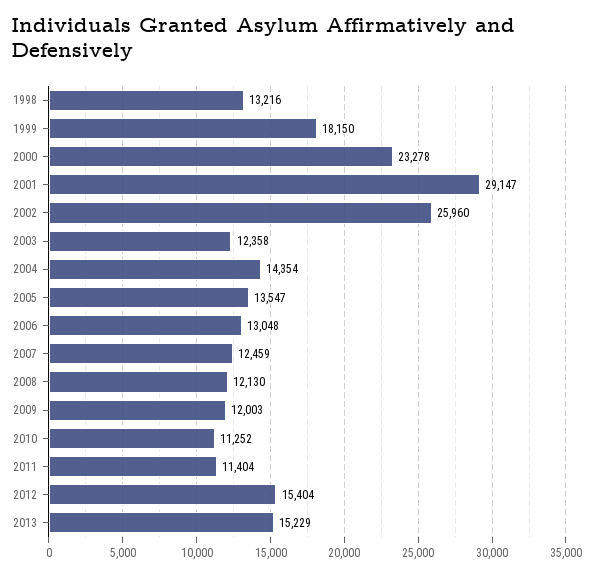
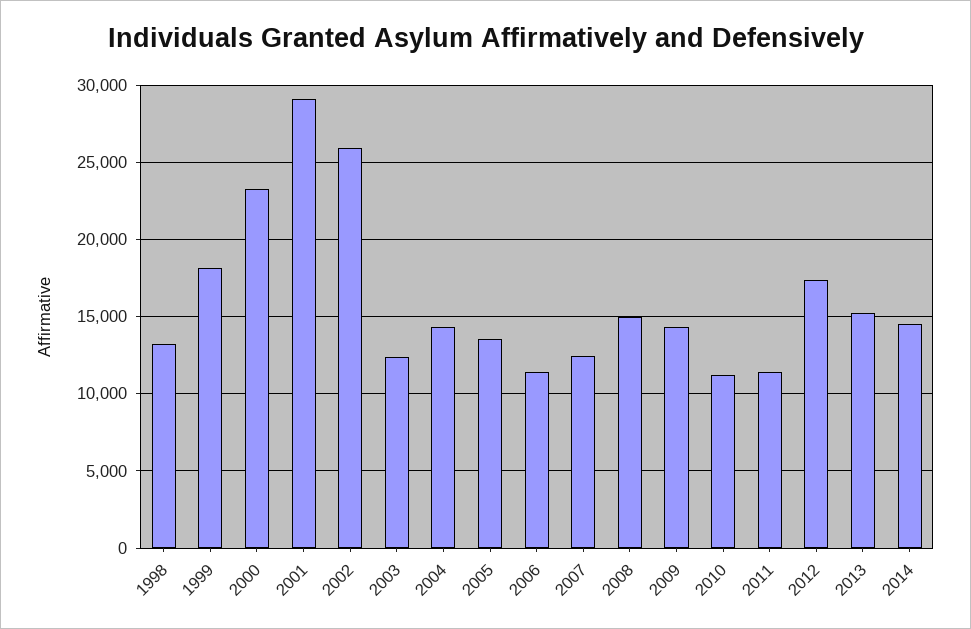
2006: 13048 -> 11500
2008: 12130 -> 15000
2009: 12003 -> 14500
2012: 15404 -> 17500
2014: none -> 14500

